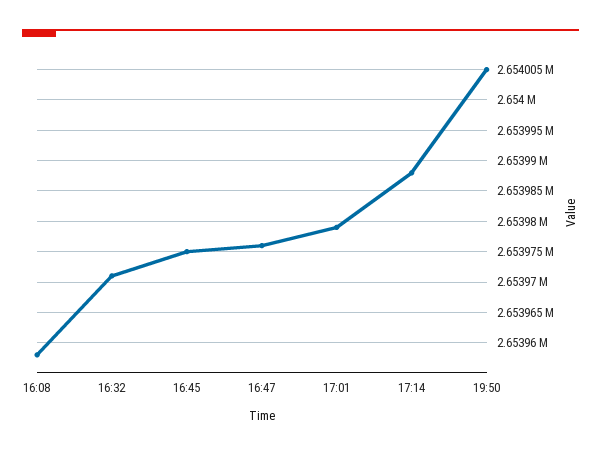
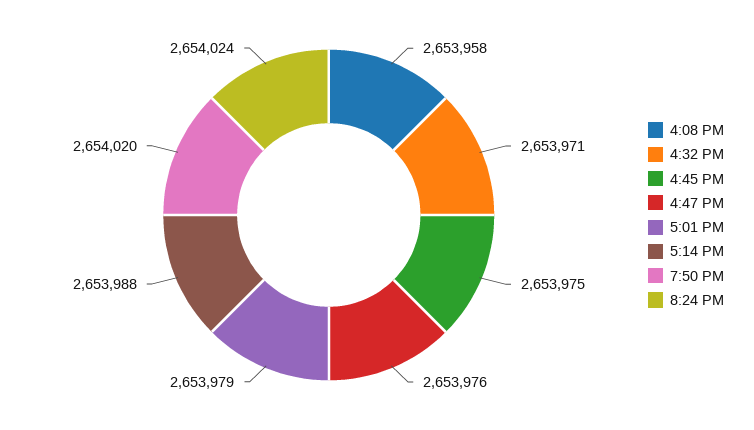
19:50: 2654005 -> 2654020
8:24 PM: none -> 2654024

